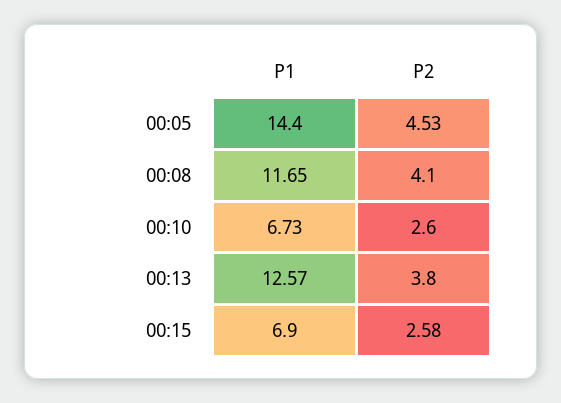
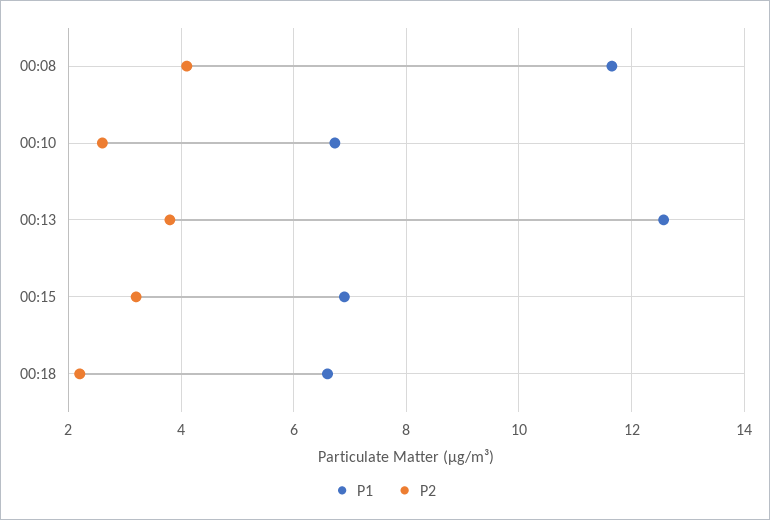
P1, 00:05: 14.4 -> none
P2, 00:05: 4.53 -> none
P2, 00:15: 2.58 -> 3.2
P1, 00:18: none -> 6.6
P2, 00:18: none -> 2.2

